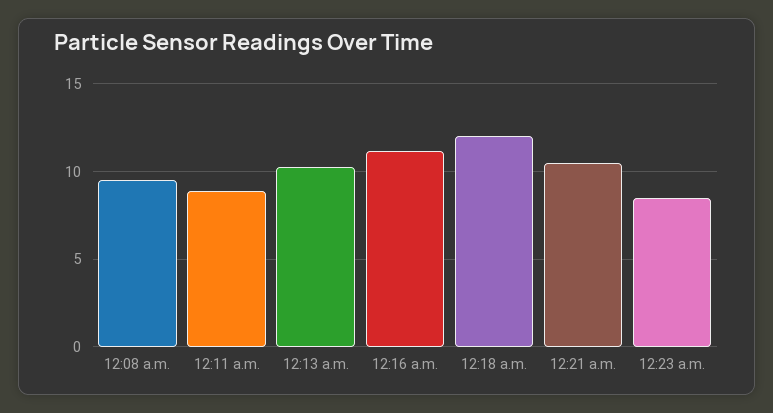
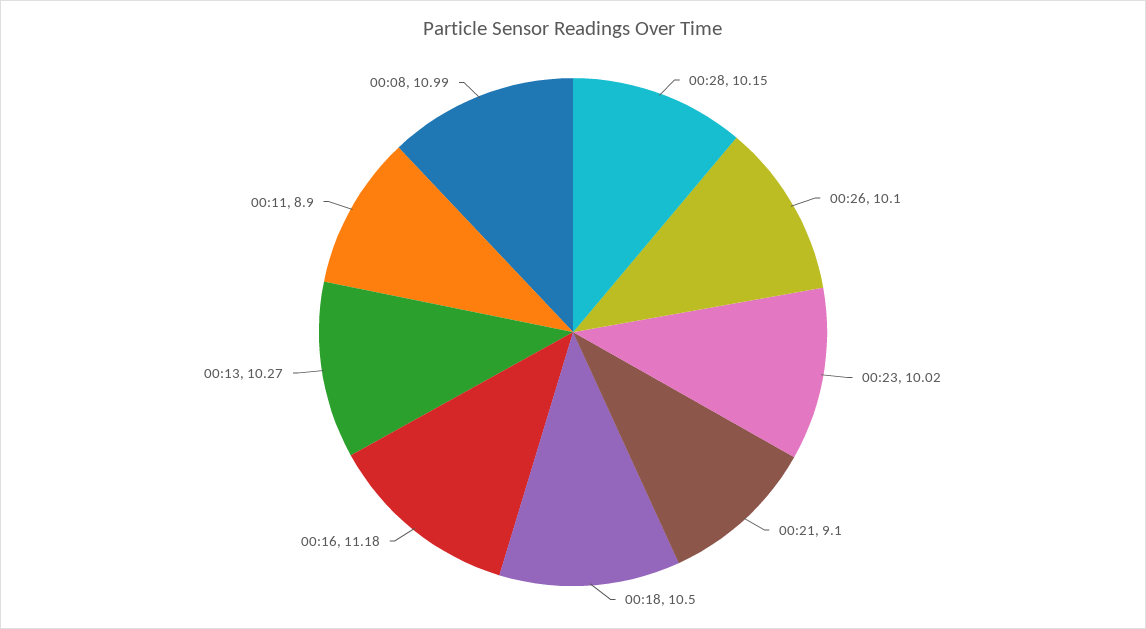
12:08 a.m.: 9.5 -> 10.99
12:18 a.m.: 12 -> 10.5
12:21 a.m.: 10.5 -> 9.1
12:23 a.m.: 8.5 -> 10.02
00:28: none -> 10.15
00:26: none -> 10.1

